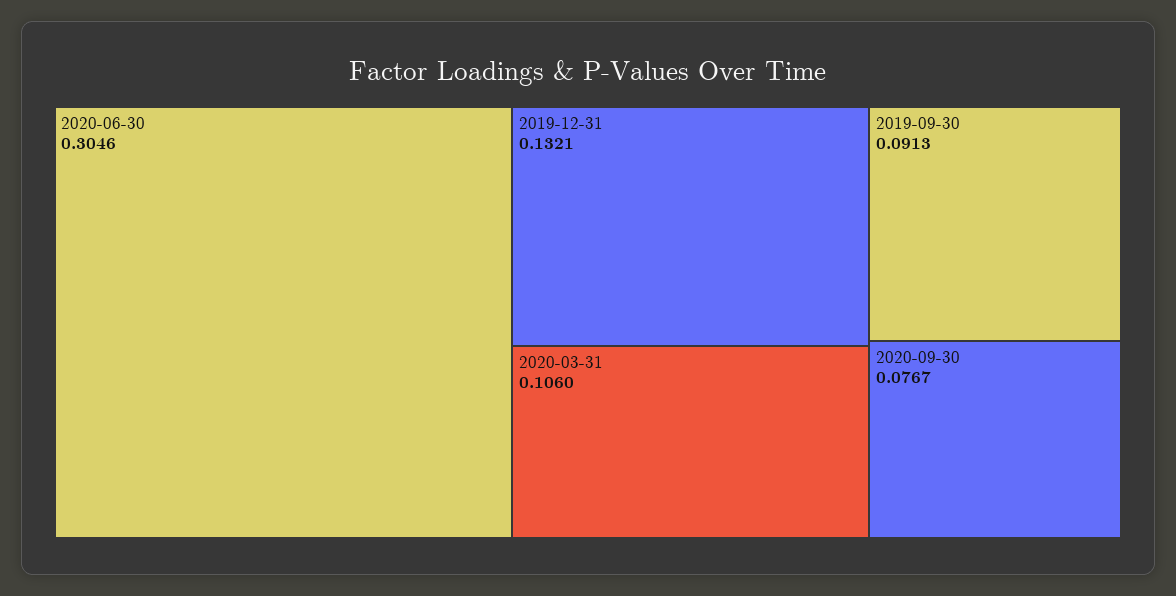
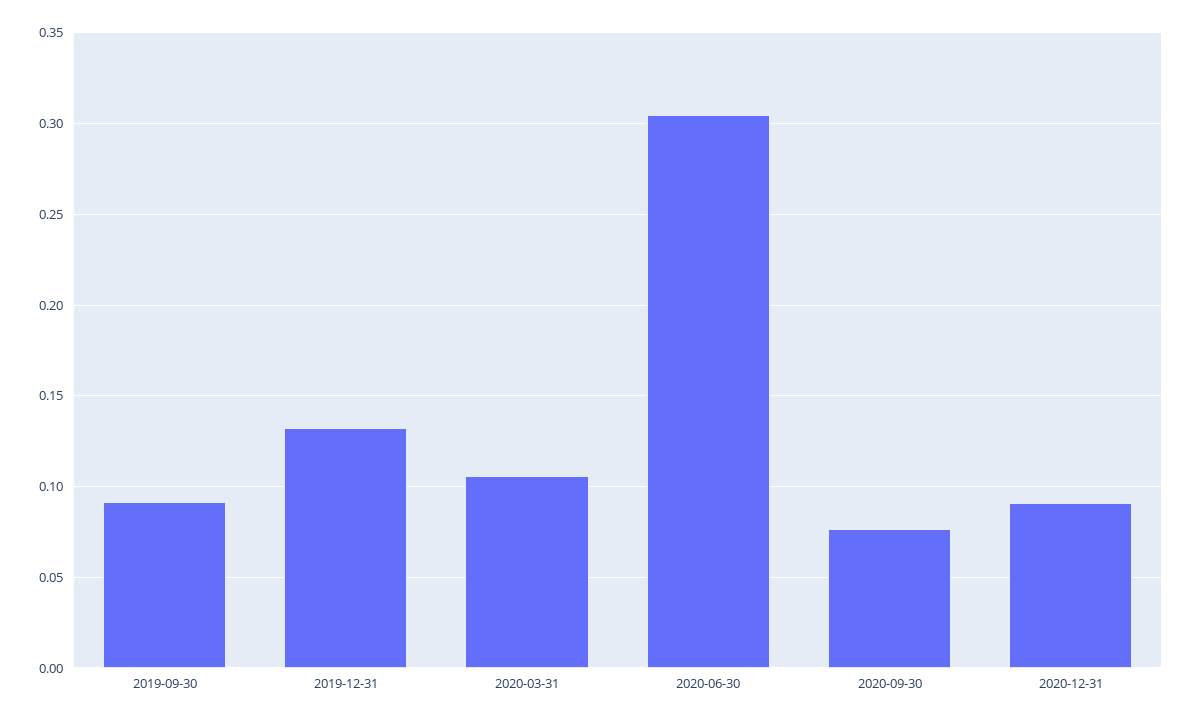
2020-12-31: none -> 0.09

